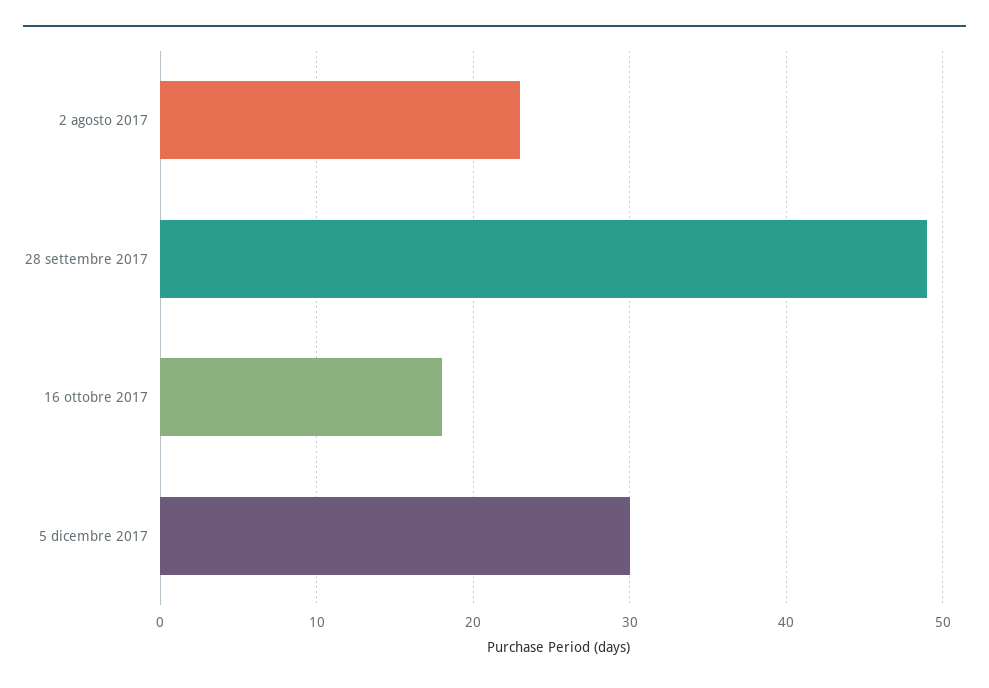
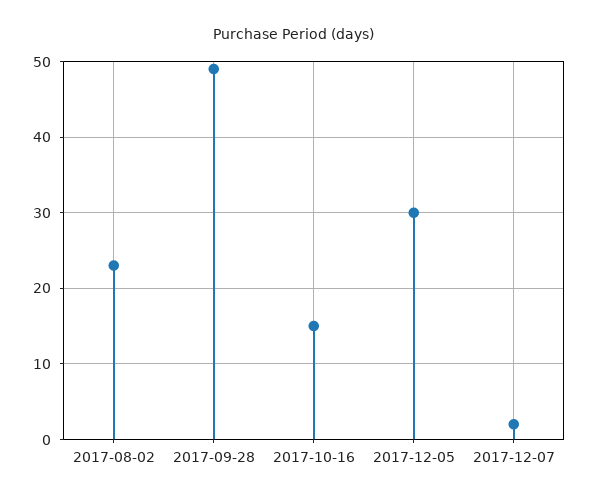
16 ottobre 2017: 18 -> 15
2017-12-07: none -> 2

